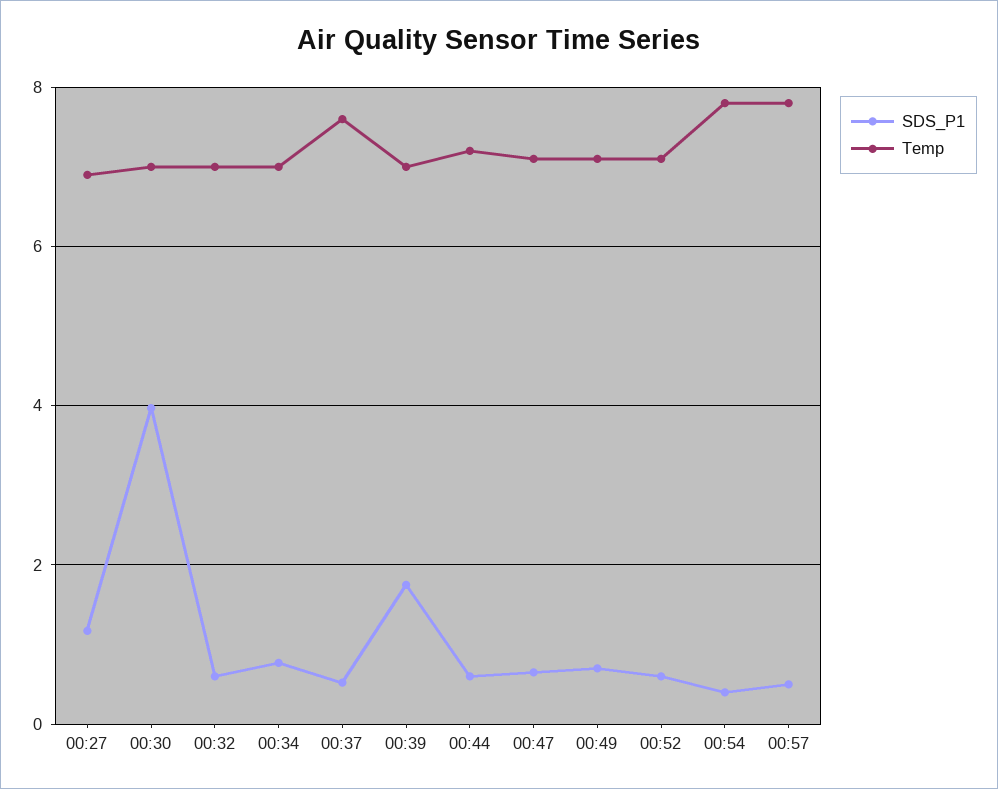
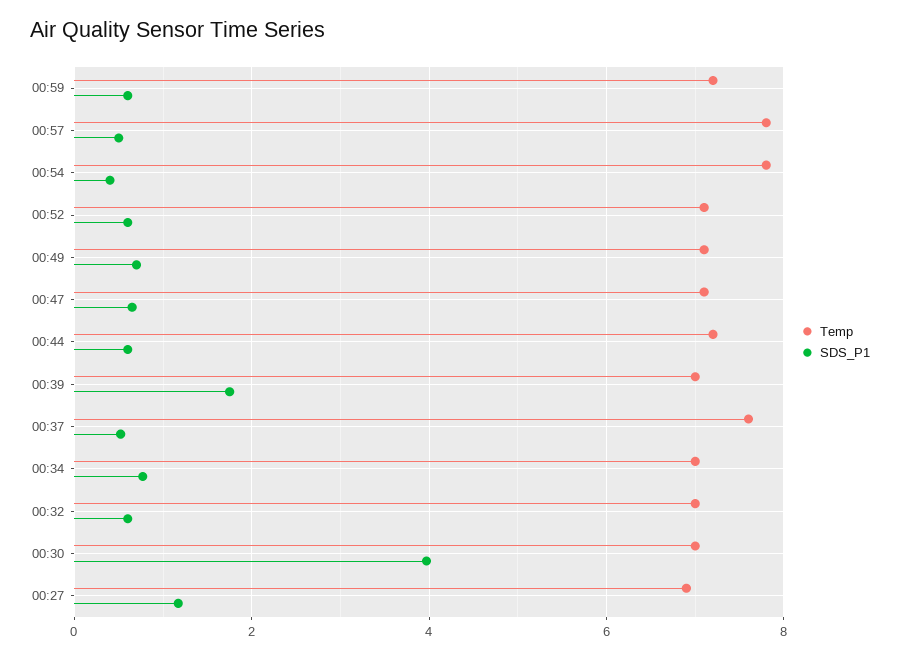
Temp, 00:59: none -> 7.2
SDS_P1, 00:59: none -> 0.6

